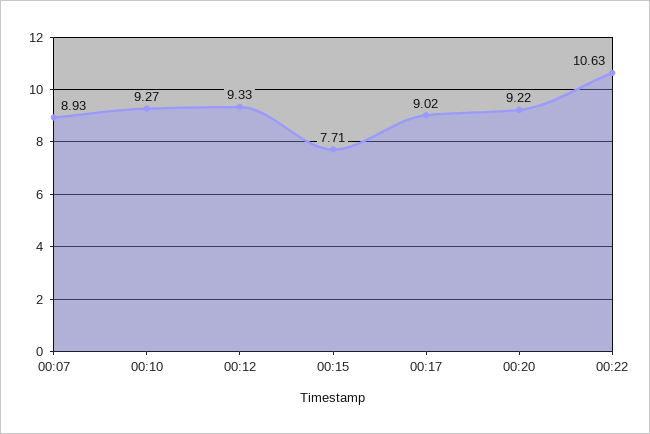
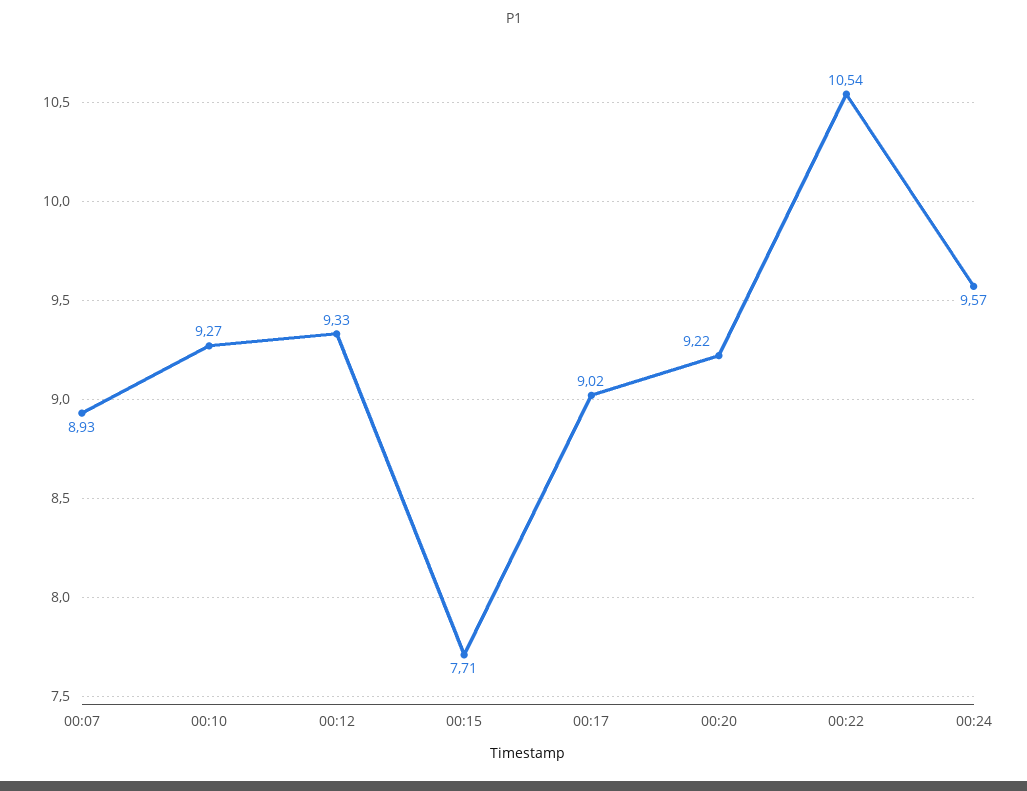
00:22: 10.63 -> 10.54
00:24: none -> 9.57

